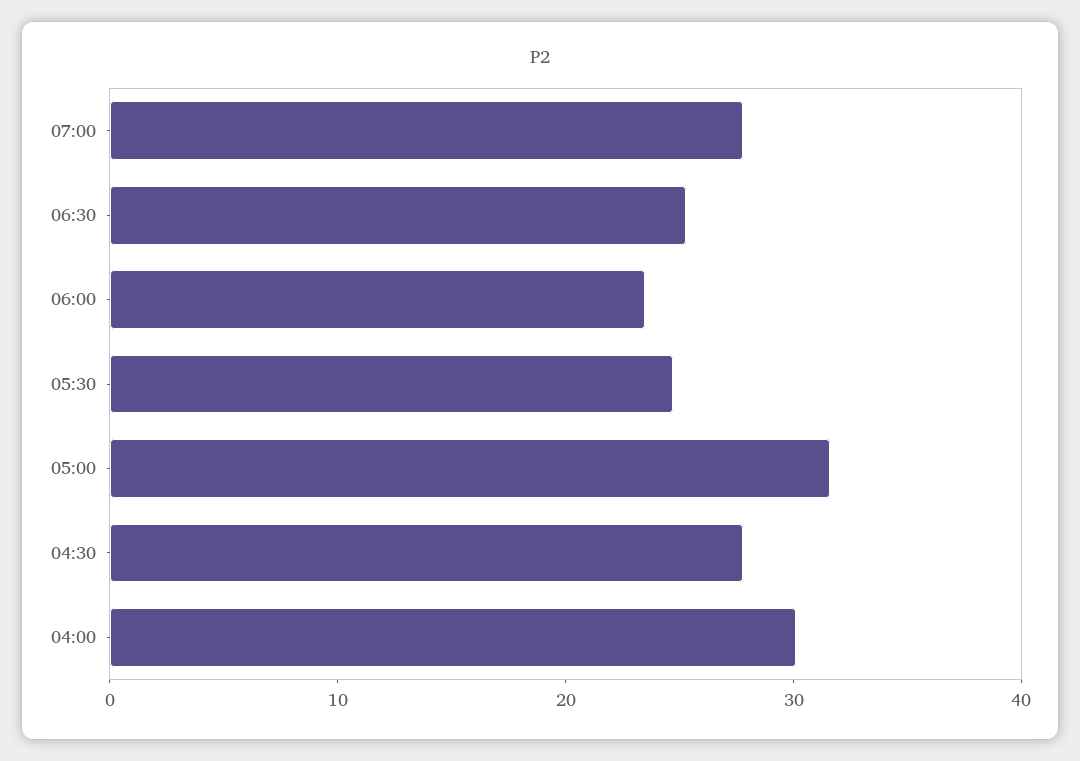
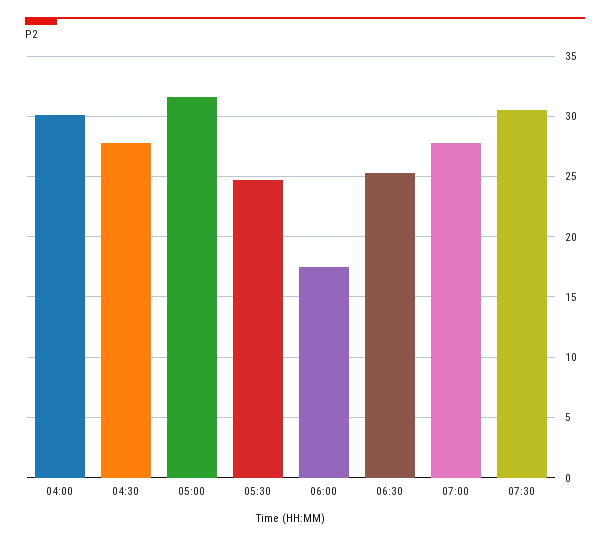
06:00: 24 -> 17.5
07:30: none -> 30.5

